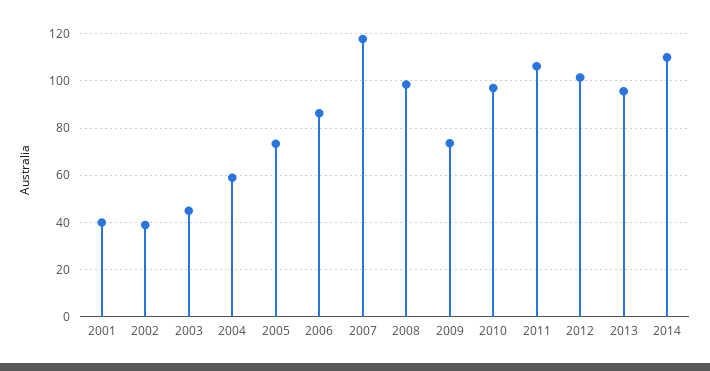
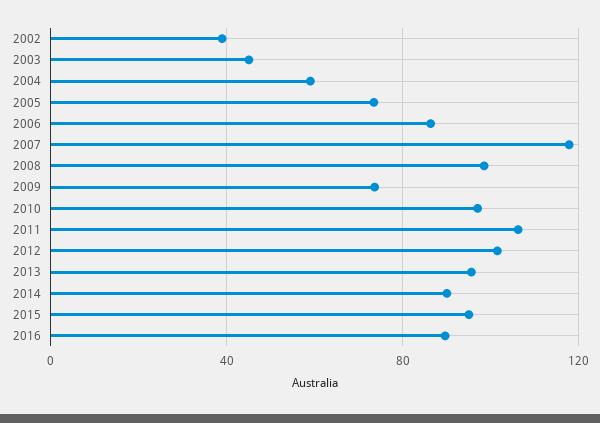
2001: 40 -> none
2014: 110 -> 90
2015: none -> 95
2016: none -> 90

